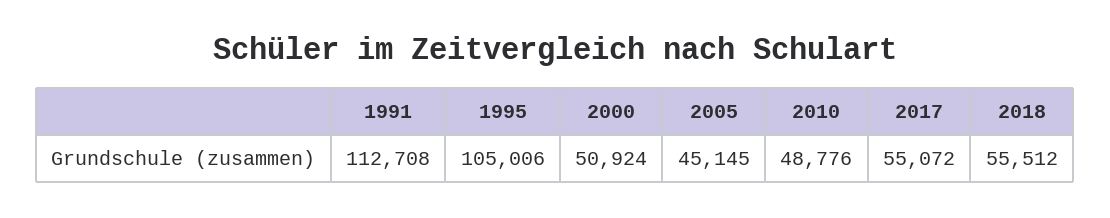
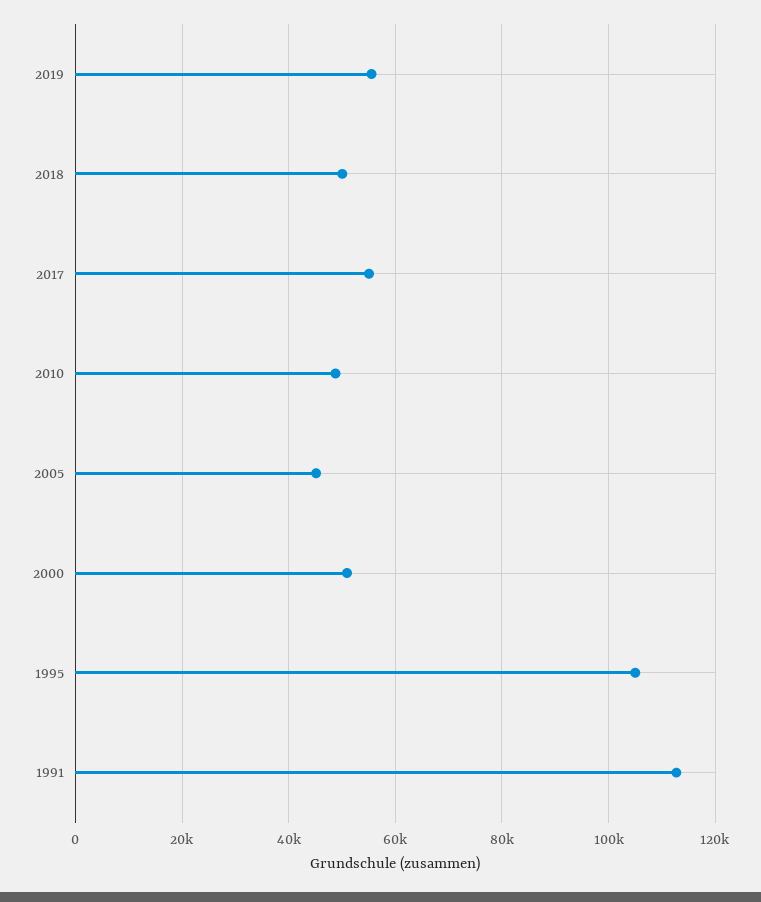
2018: 55512 -> 50000
2019: none -> 56000

